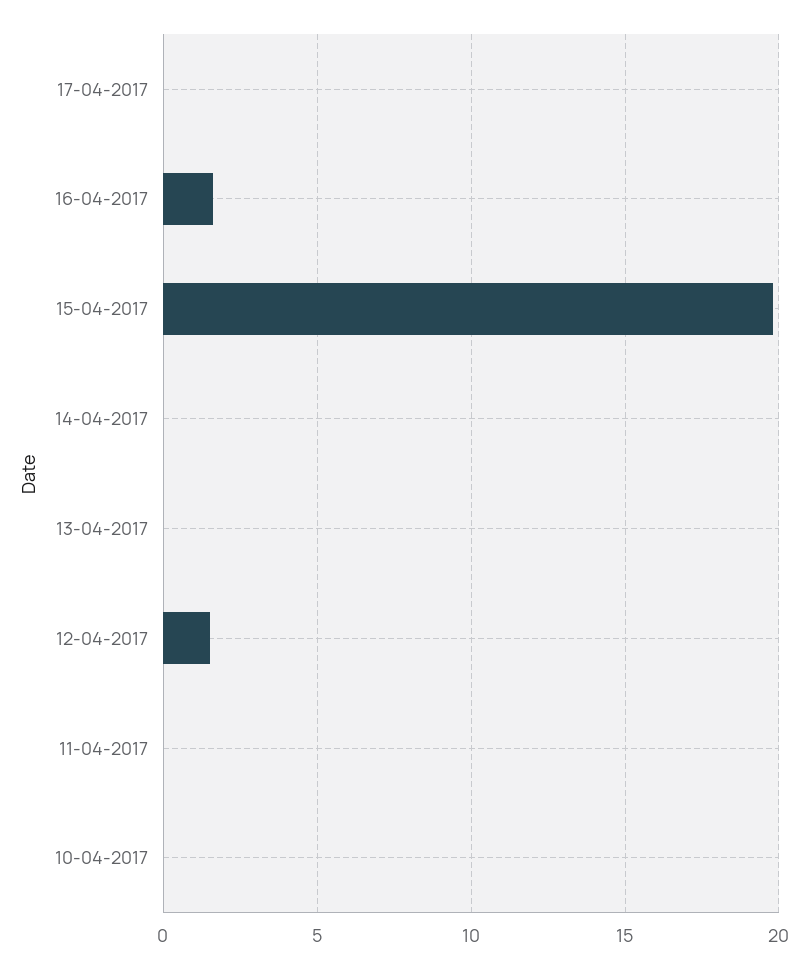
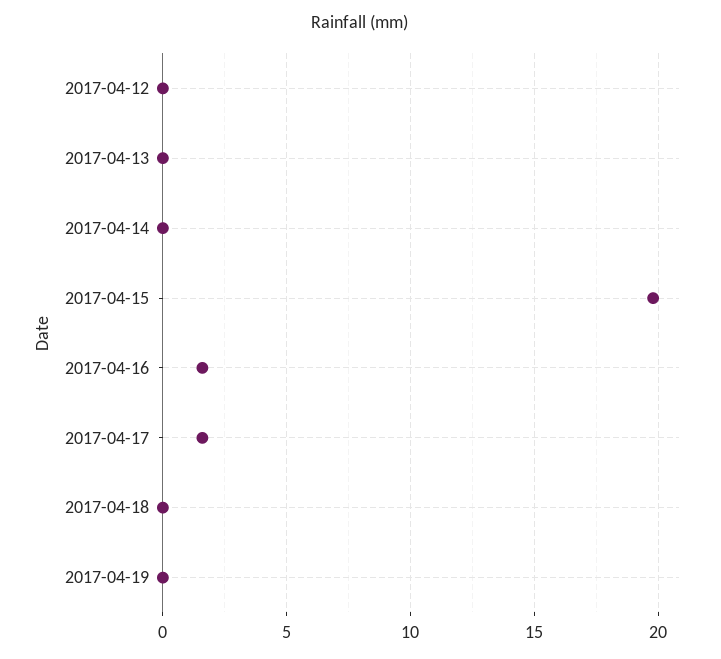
17-04-2017: 0 -> 1.5
12-04-2017: 1.5 -> 0
11-04-2017: 0 -> none
10-04-2017: 0 -> none
2017-04-18: none -> 0
2017-04-19: none -> 0

